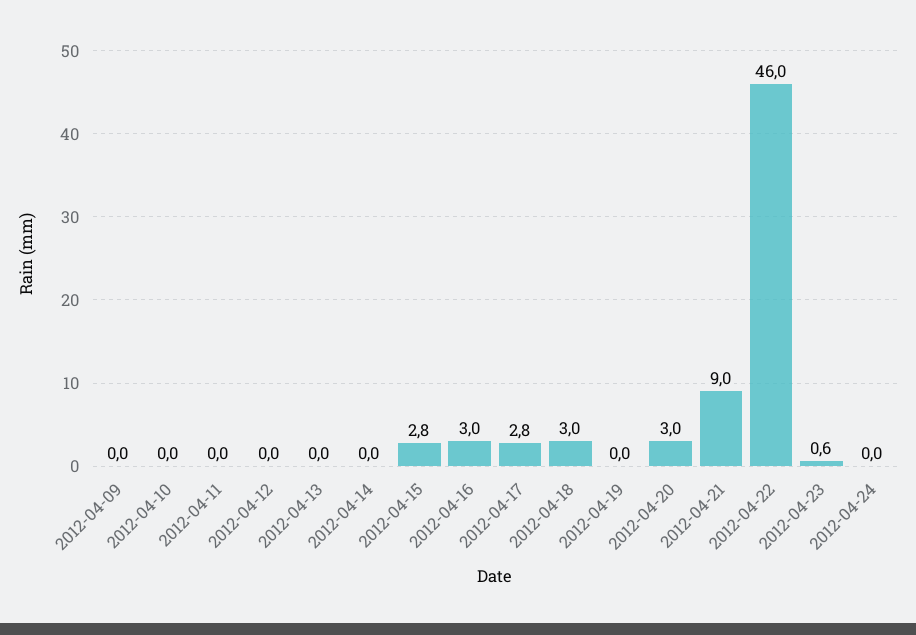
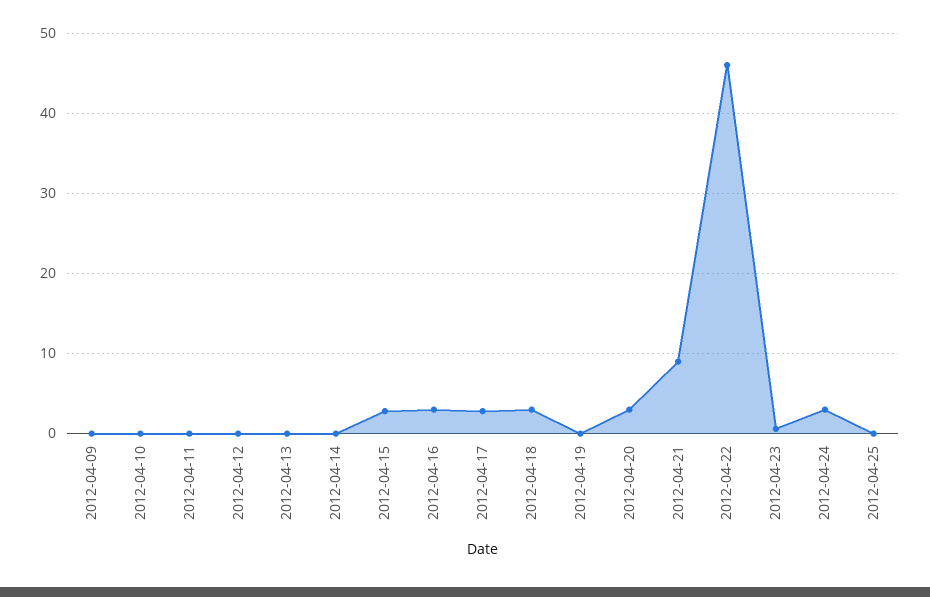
2012-04-24: 0 -> 3
2012-04-25: none -> 0

